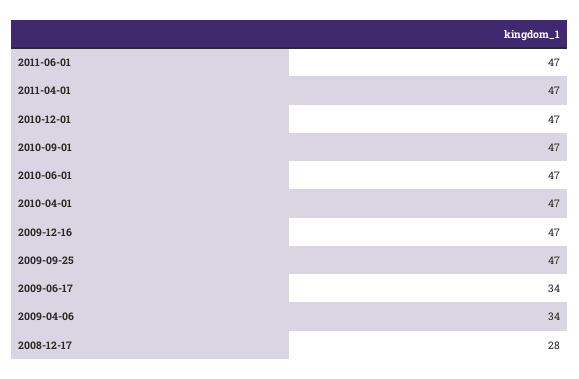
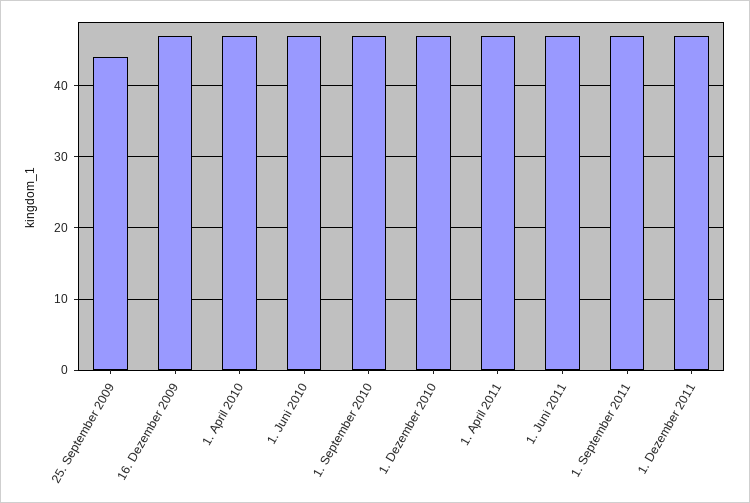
2009-09-25: 47 -> 44
2009-06-17: 34 -> none
2009-04-06: 34 -> none
2008-12-17: 28 -> none
1. September 2011: none -> 47
1. Dezember 2011: none -> 47

